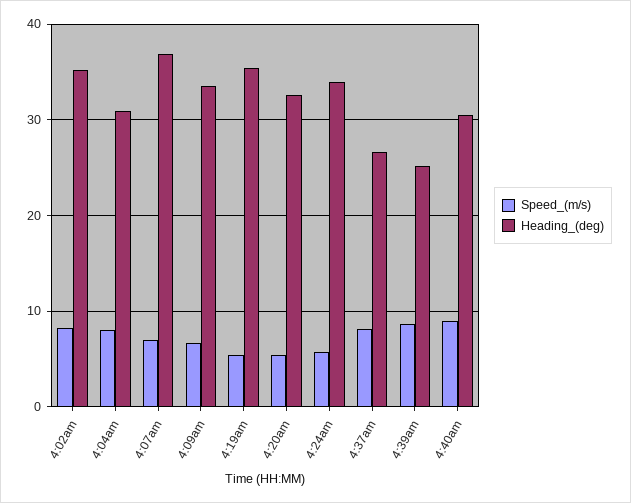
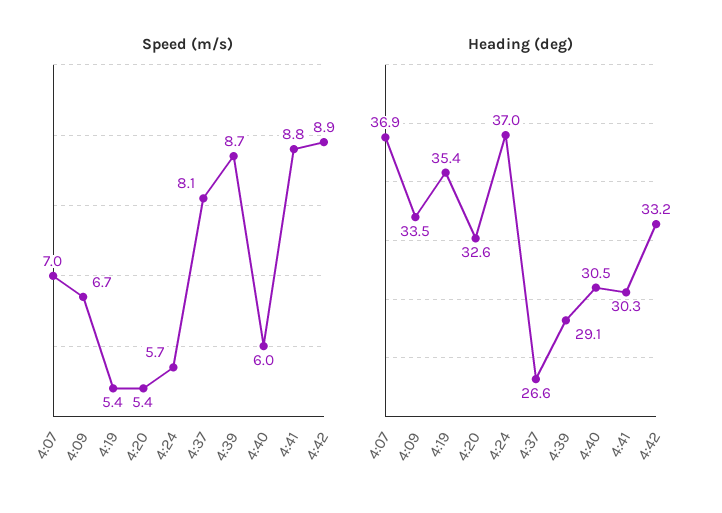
Speed_(m/s), 4:02am: 8 -> none
Heading_(deg), 4:02am: 35 -> none
Speed_(m/s), 4:04am: 8 -> none
Heading_(deg), 4:04am: 31 -> none
Heading_(deg), 4:24am: 34 -> 37
Heading_(deg), 4:39am: 25 -> 29.1
Speed_(m/s), 4:40am: 9 -> 6
Speed_(m/s), 4:41: none -> 8.8
Speed_(m/s), 4:42: none -> 8.9
Heading_(deg), 4:41: none -> 30.3
Heading_(deg), 4:42: none -> 33.2

